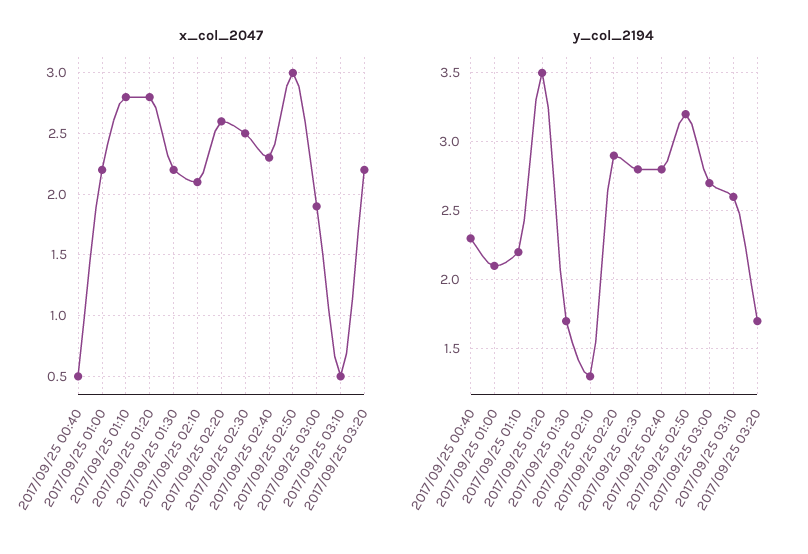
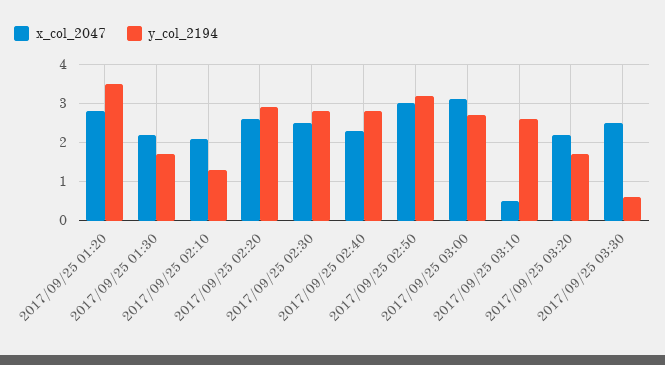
x_col_2047, 2017/09/25 00:40: 0.5 -> none
x_col_2047, 2017/09/25 01:00: 2.2 -> none
x_col_2047, 2017/09/25 01:10: 2.8 -> none
x_col_2047, 2017/09/25 03:00: 1.9 -> 3
y_col_2194, 2017/09/25 00:40: 2.3 -> none
y_col_2194, 2017/09/25 01:00: 2.1 -> none
y_col_2194, 2017/09/25 01:10: 2.2 -> none
x_col_2047, 2017/09/25 03:30: none -> 2.5
y_col_2194, 2017/09/25 03:30: none -> 0.5

